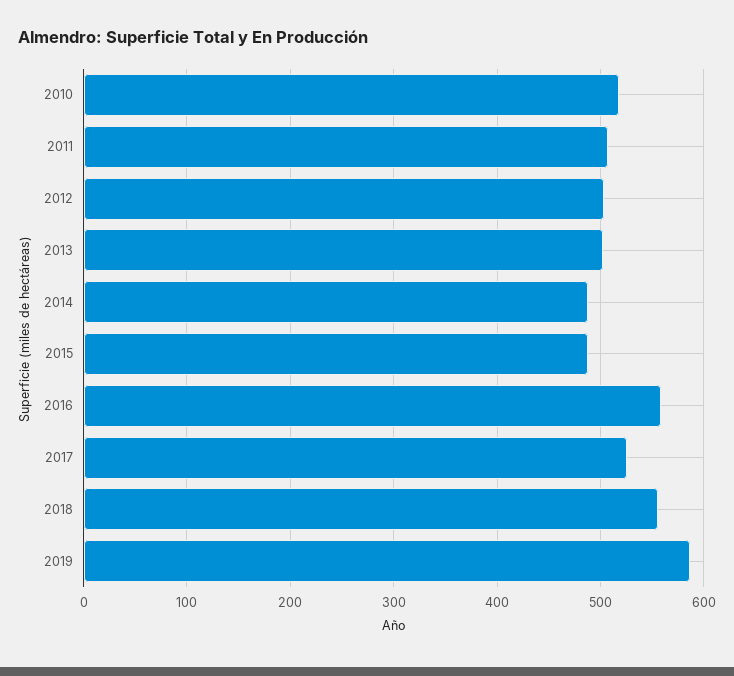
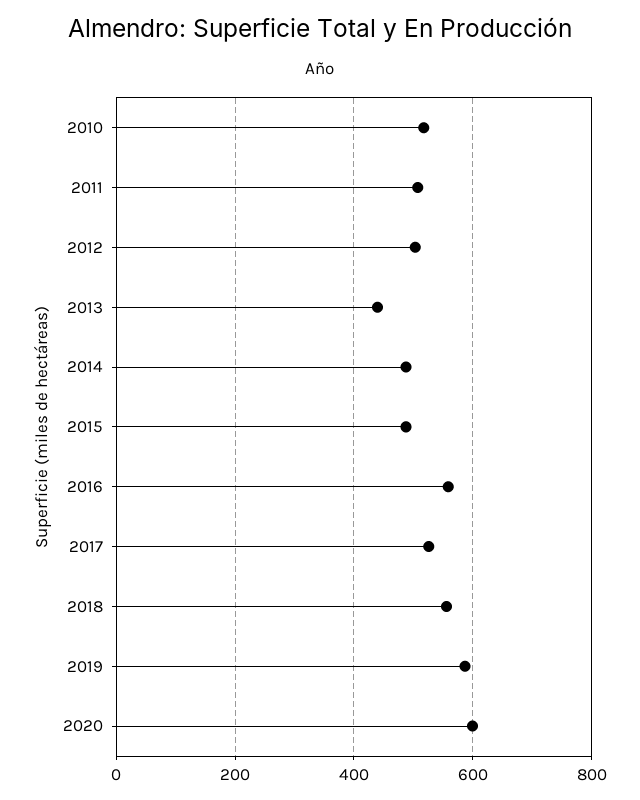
2013: 500 -> 440
2020: none -> 600

